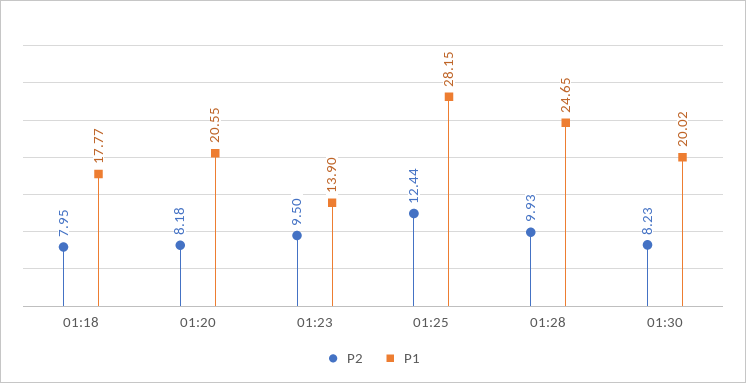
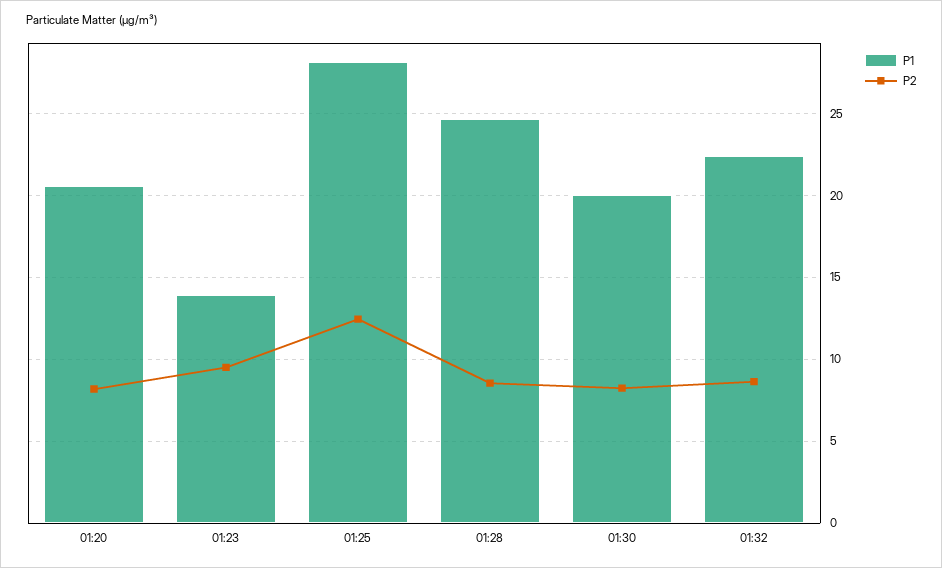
P2, 01:18: 7.95 -> none
P1, 01:18: 17.77 -> none
P2, 01:28: 9.93 -> 8.5
P1, 01:32: none -> 22.5
P2, 01:32: none -> 8.5

